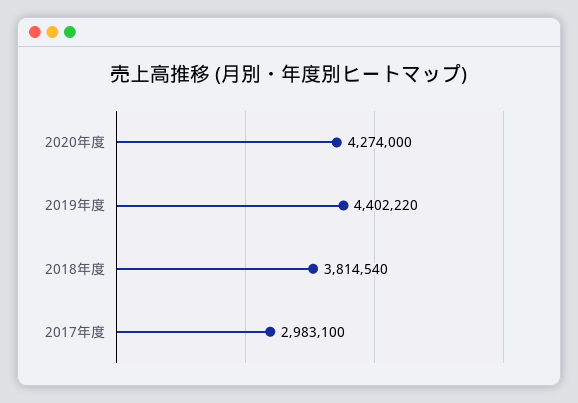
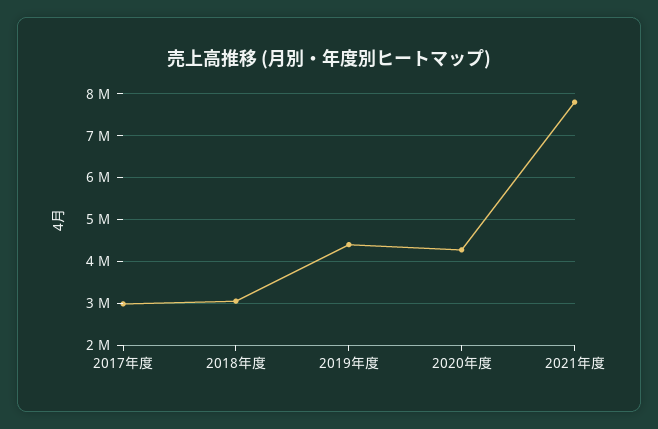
2018年度: 3814540 -> 3000000
2021年度: none -> 7800000

